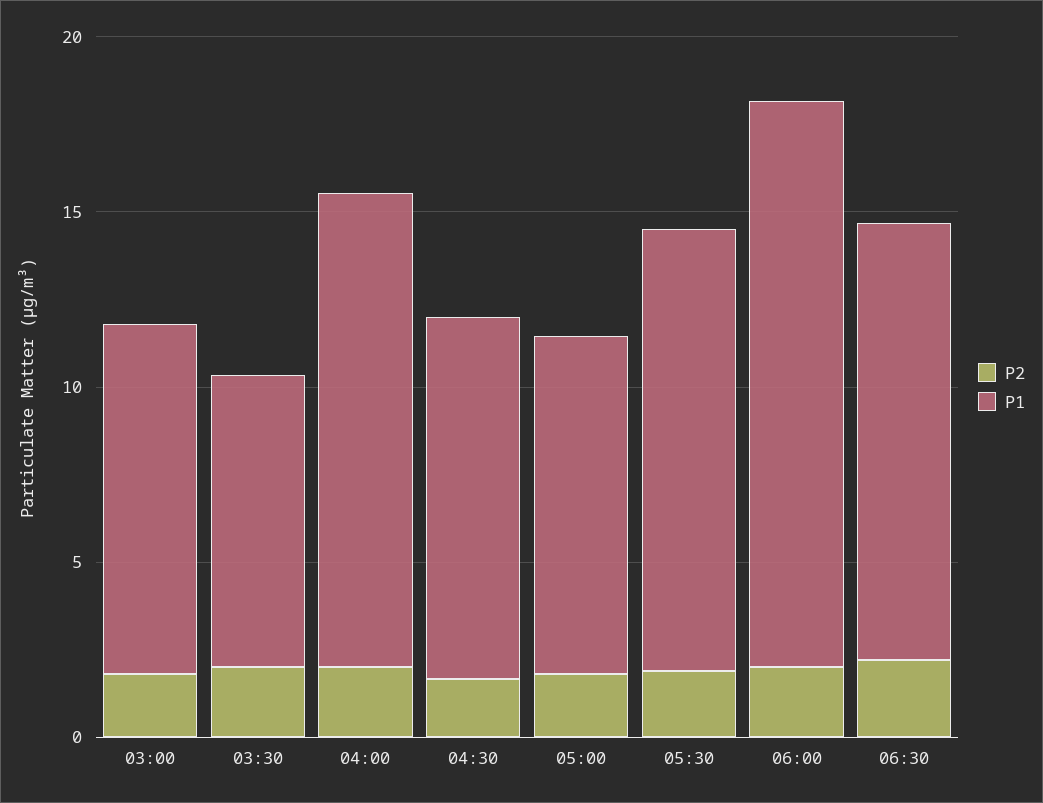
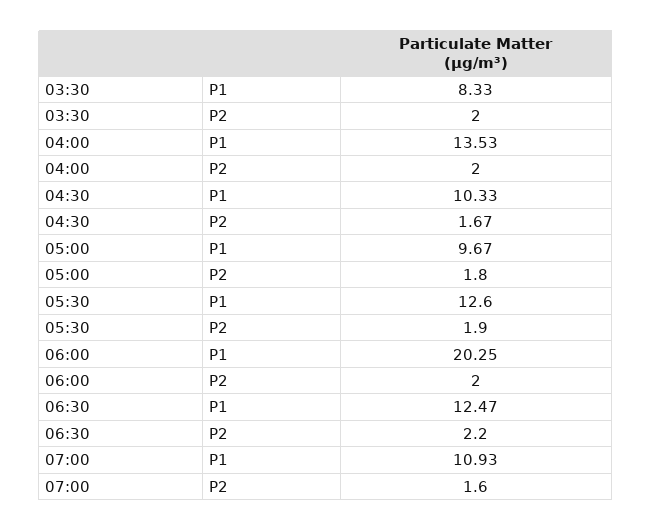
P2, 03:00: 2 -> none
P1, 03:00: 10 -> none
P1, 06:00: 16 -> 20.25
P1, 07:00: none -> 10.93
P2, 07:00: none -> 1.6

